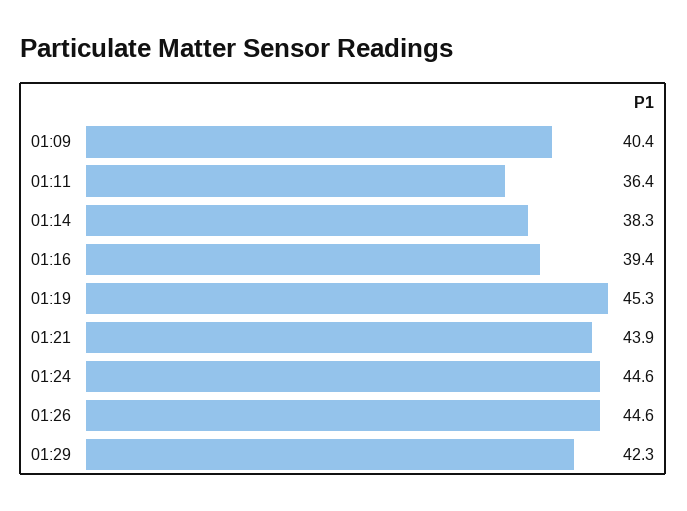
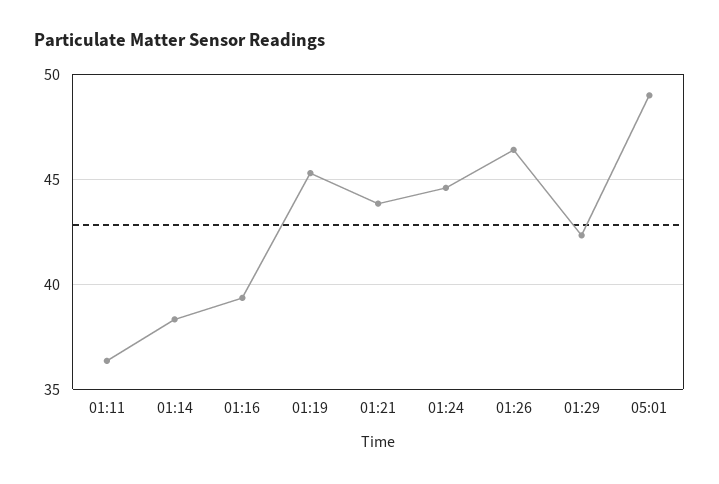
01:09: 40.4 -> none
01:26: 44.6 -> 46.5
05:01: none -> 49

